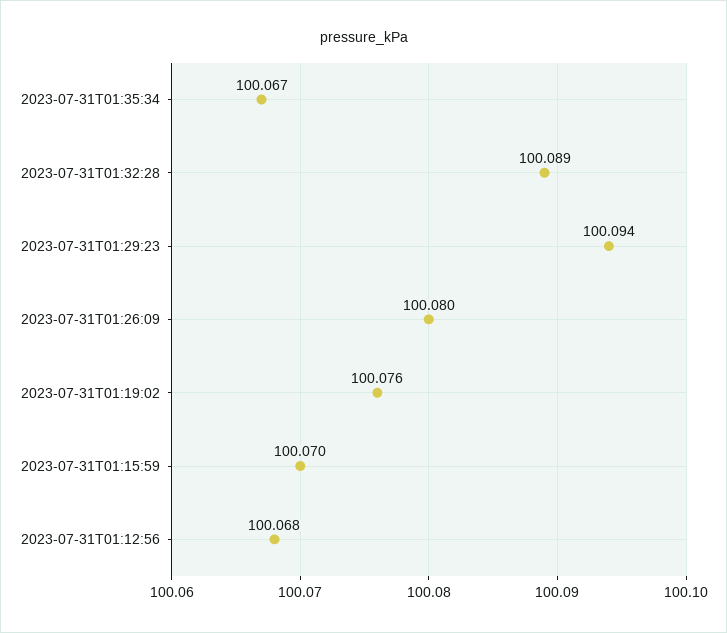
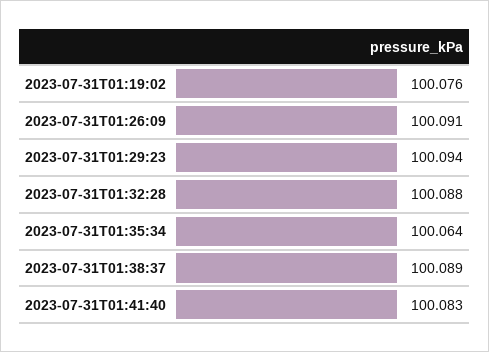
2023-07-31T01:35:34: 100.067 -> 100.064
2023-07-31T01:32:28: 100.089 -> 100.088
2023-07-31T01:26:09: 100.08 -> 100.091
2023-07-31T01:15:59: 100.07 -> none
2023-07-31T01:12:56: 100.068 -> none
2023-07-31T01:38:37: none -> 100.089
2023-07-31T01:41:40: none -> 100.083

